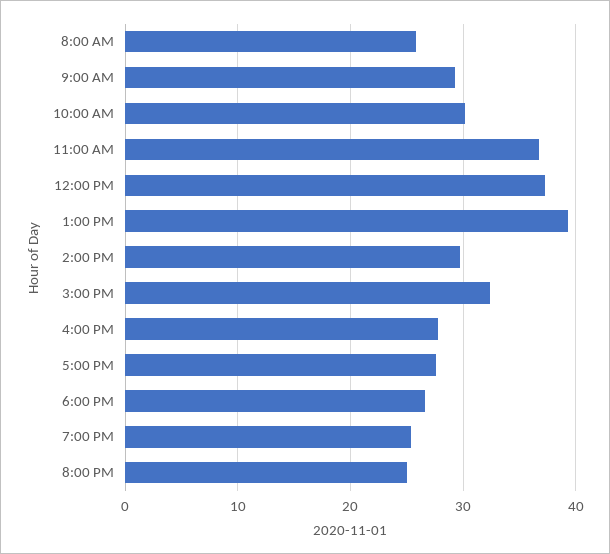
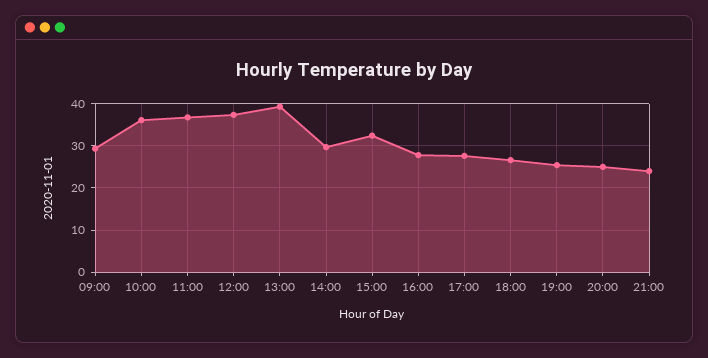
8:00 AM: 26 -> none
10:00 AM: 30 -> 36
21:00: none -> 24

